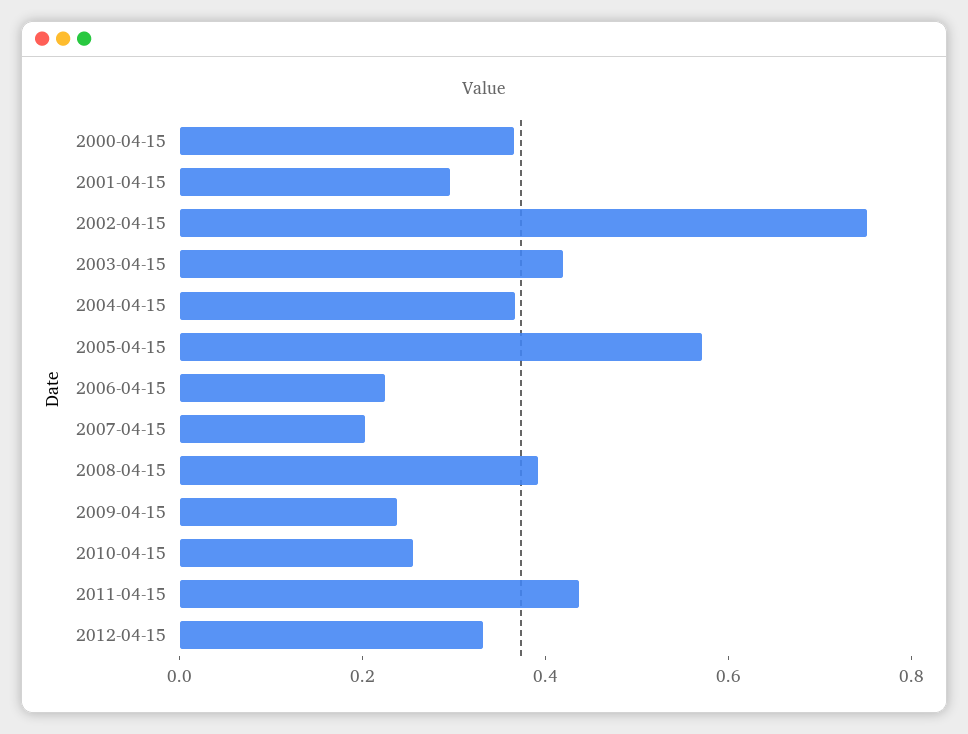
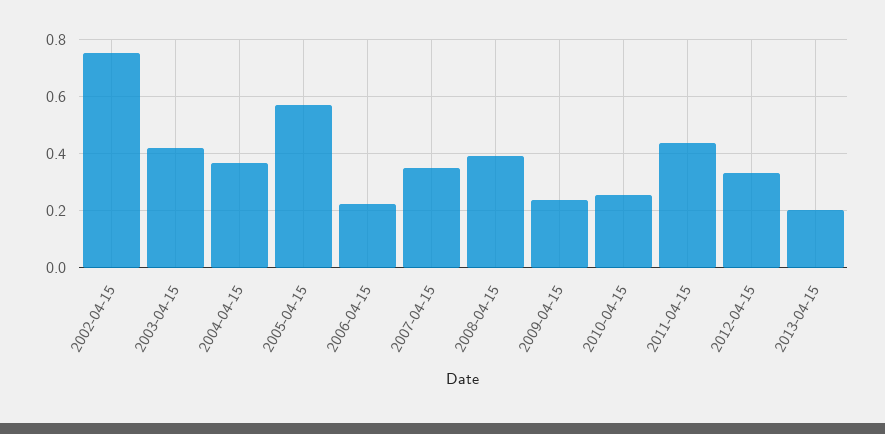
2000-04-15: 0.35 -> none
2001-04-15: 0.3 -> none
2007-04-15: 0.2 -> 0.35
2013-04-15: none -> 0.2

